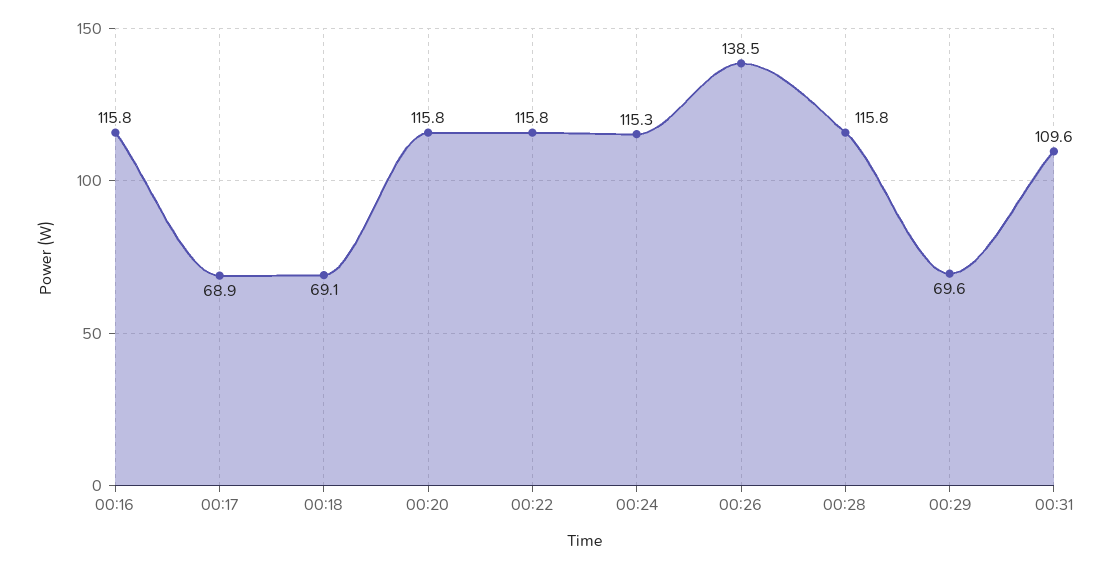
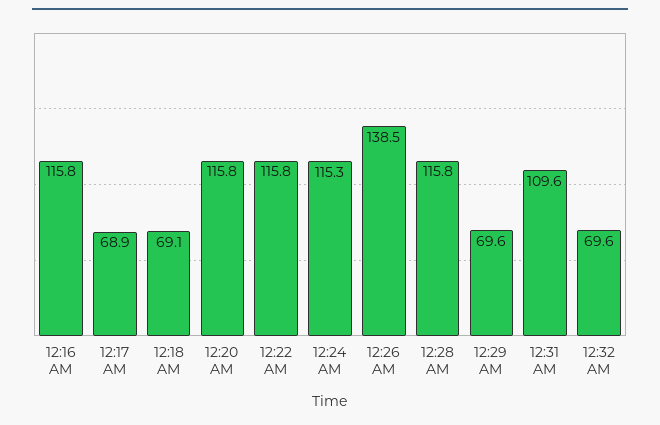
12:32 AM: none -> 69.6

